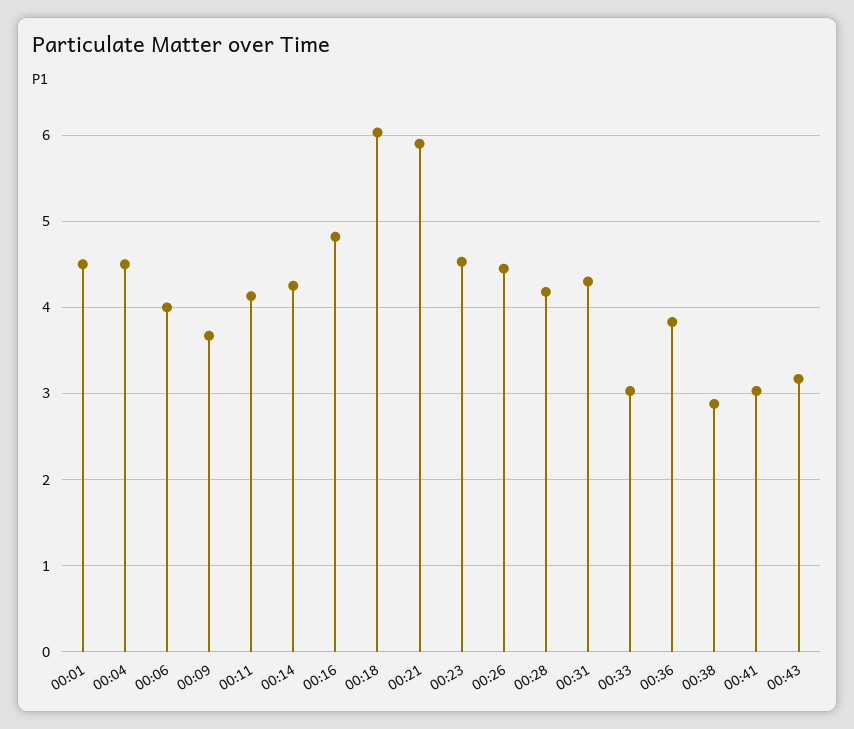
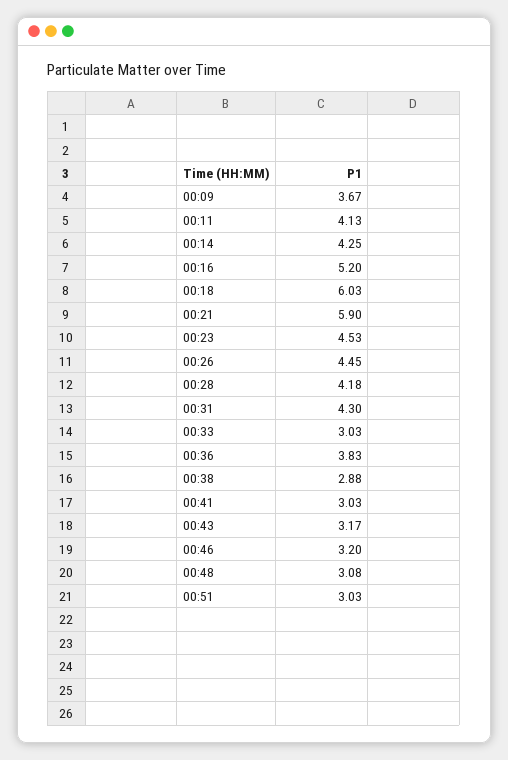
00:01: 4.5 -> none
00:04: 4.5 -> none
00:06: 4 -> none
00:16: 4.8 -> 5.2
00:46: none -> 3.2
00:48: none -> 3.08
00:51: none -> 3.03

